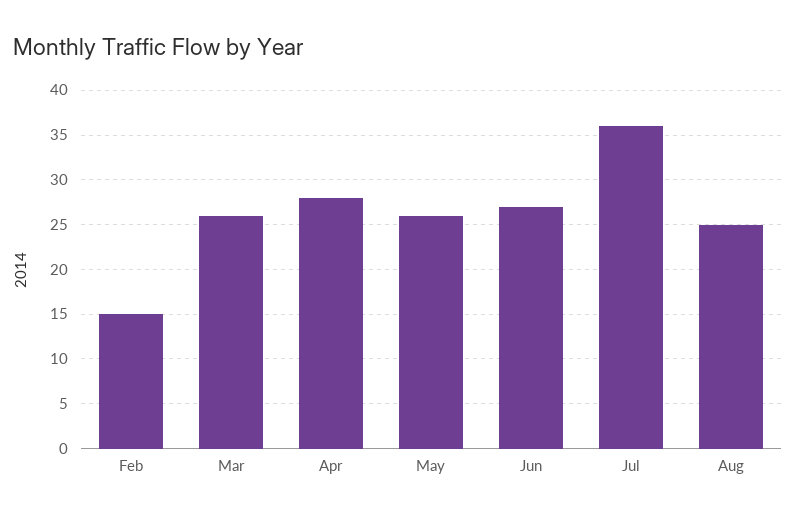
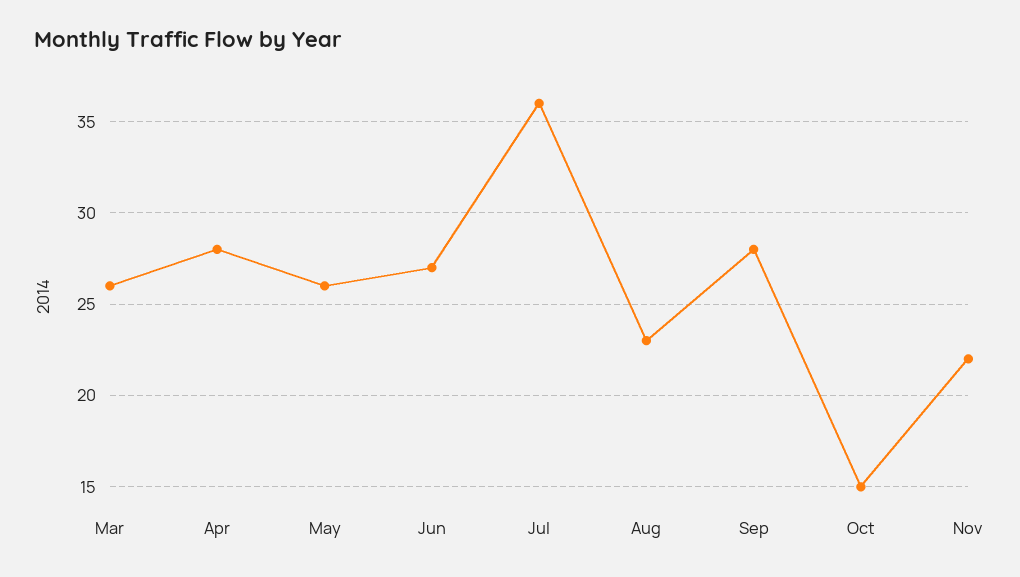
Feb: 15 -> none
Aug: 25 -> 23
Sep: none -> 28
Oct: none -> 15
Nov: none -> 22

